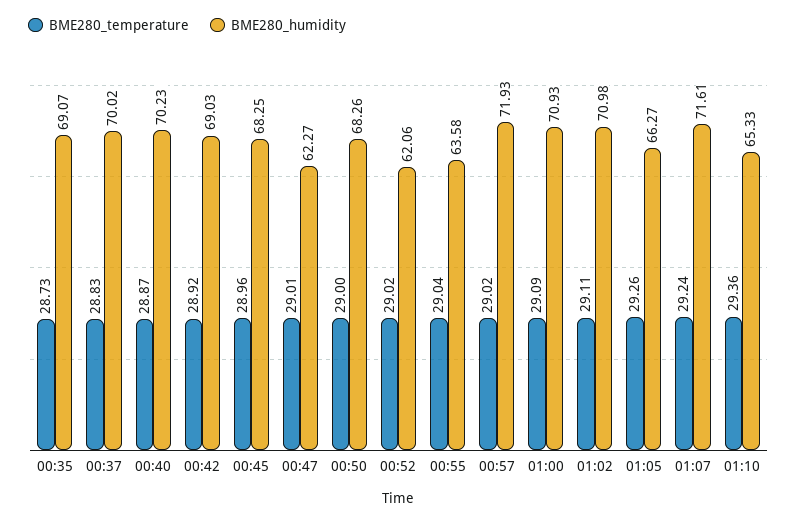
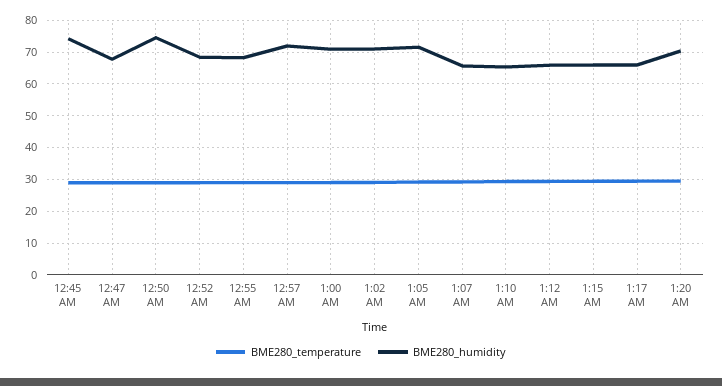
BME280_temperature, 00:35: 28.73 -> none
BME280_humidity, 00:35: 69.07 -> none
BME280_temperature, 00:37: 28.83 -> none
BME280_humidity, 00:37: 70.02 -> none
BME280_temperature, 00:40: 28.87 -> none
BME280_humidity, 00:40: 70.23 -> none
BME280_temperature, 00:42: 28.92 -> none
BME280_humidity, 00:42: 69.03 -> none
BME280_humidity, 00:45: 68.25 -> 74
BME280_humidity, 00:47: 62.27 -> 68
BME280_humidity, 00:50: 68.26 -> 74
BME280_humidity, 00:52: 62.06 -> 68
BME280_humidity, 00:55: 63.58 -> 68
BME280_humidity, 01:05: 66.27 -> 72
BME280_humidity, 01:07: 71.61 -> 66
BME280_temperature, 1:12 AM: none -> 30
BME280_humidity, 1:12 AM: none -> 66
BME280_temperature, 1:15 AM: none -> 30
BME280_humidity, 1:15 AM: none -> 66
BME280_temperature, 1:17 AM: none -> 30
BME280_humidity, 1:17 AM: none -> 66
BME280_temperature, 1:20 AM: none -> 30
BME280_humidity, 1:20 AM: none -> 70

